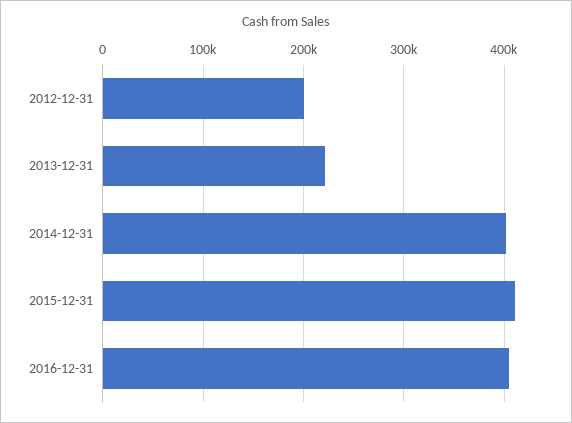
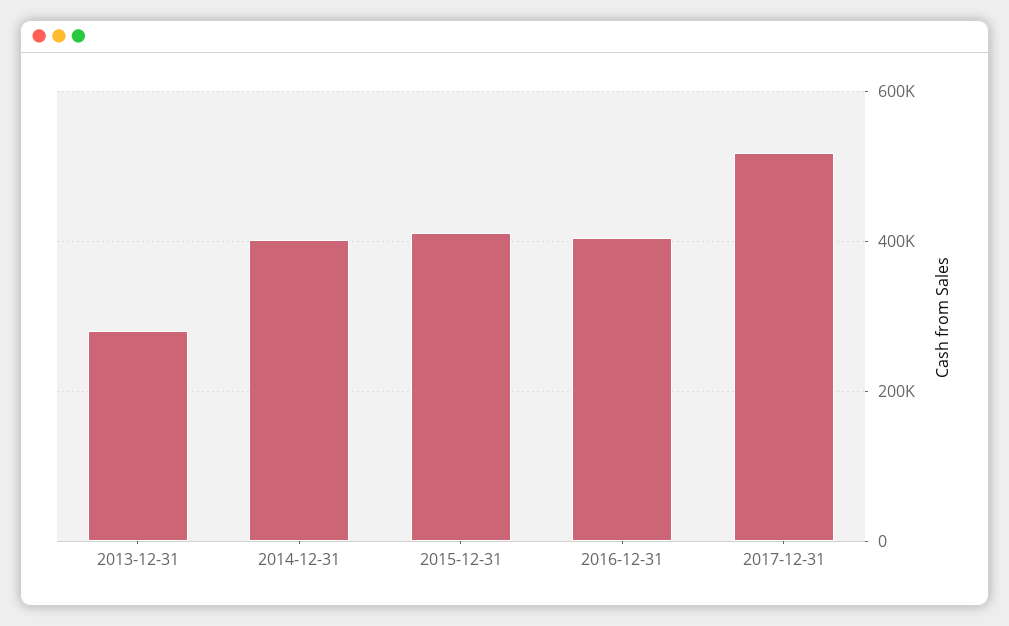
2012-12-31: 200000 -> none
2013-12-31: 220000 -> 280000
2017-12-31: none -> 520000

